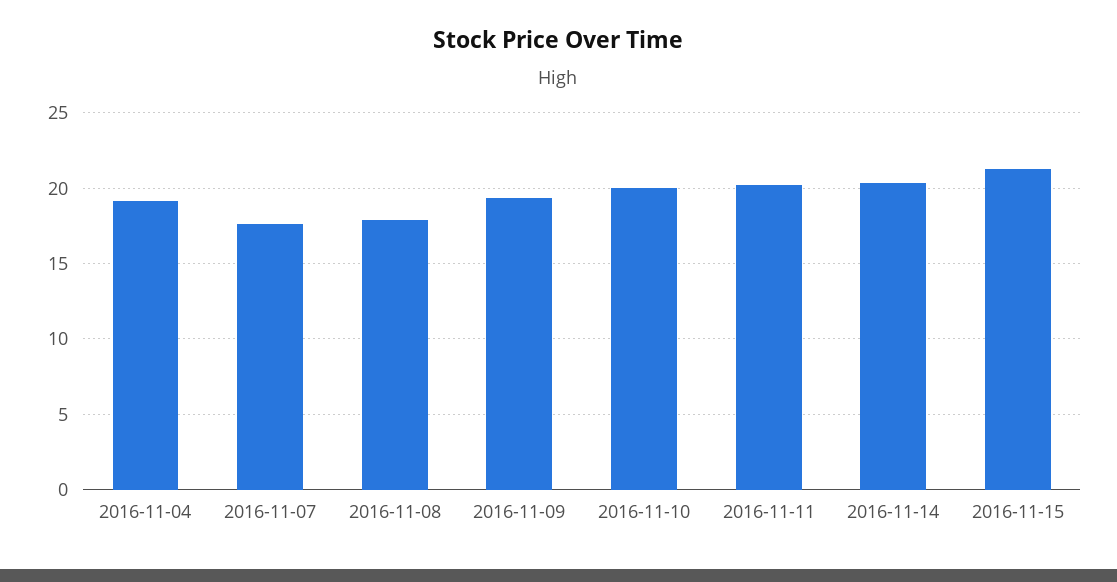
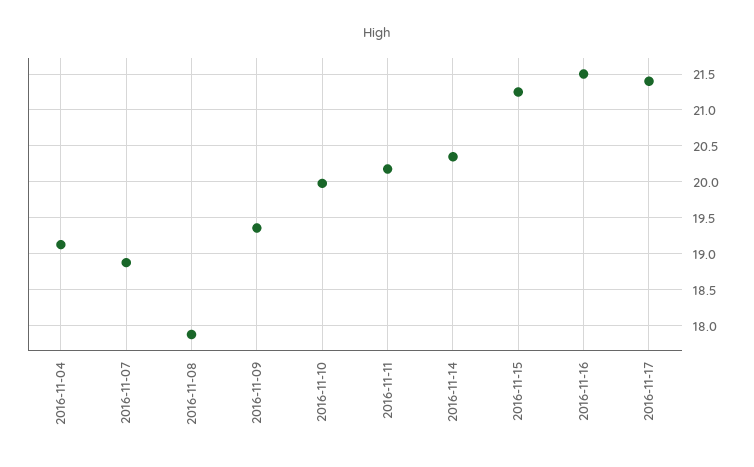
2016-11-07: 17.5 -> 18.9
2016-11-16: none -> 21.5
2016-11-17: none -> 21.4

